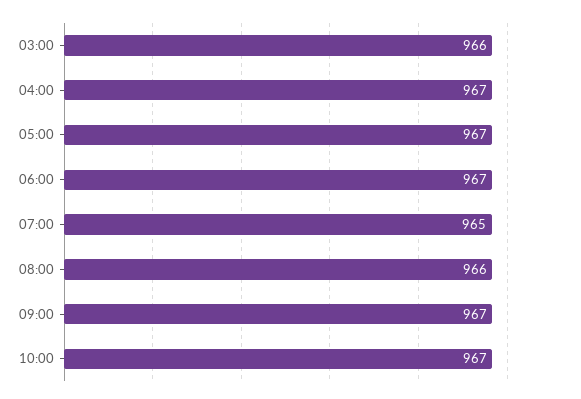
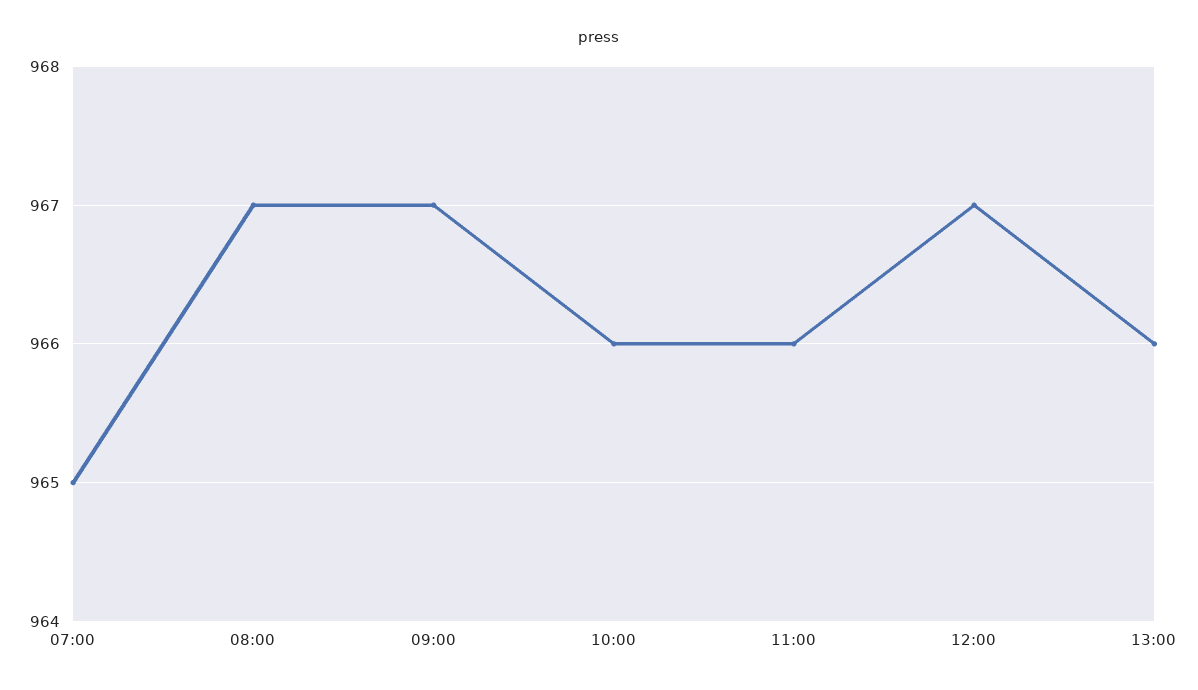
03:00: 966 -> none
04:00: 967 -> none
05:00: 967 -> none
06:00: 967 -> none
08:00: 966 -> 967
10:00: 967 -> 966
11:00: none -> 966
12:00: none -> 967
13:00: none -> 966

